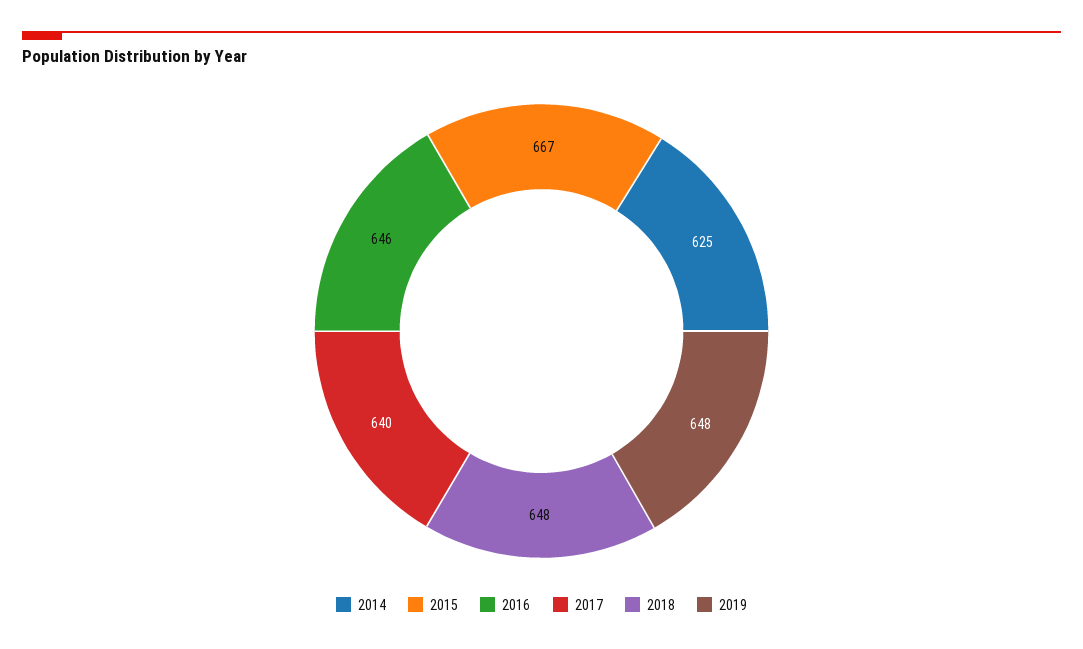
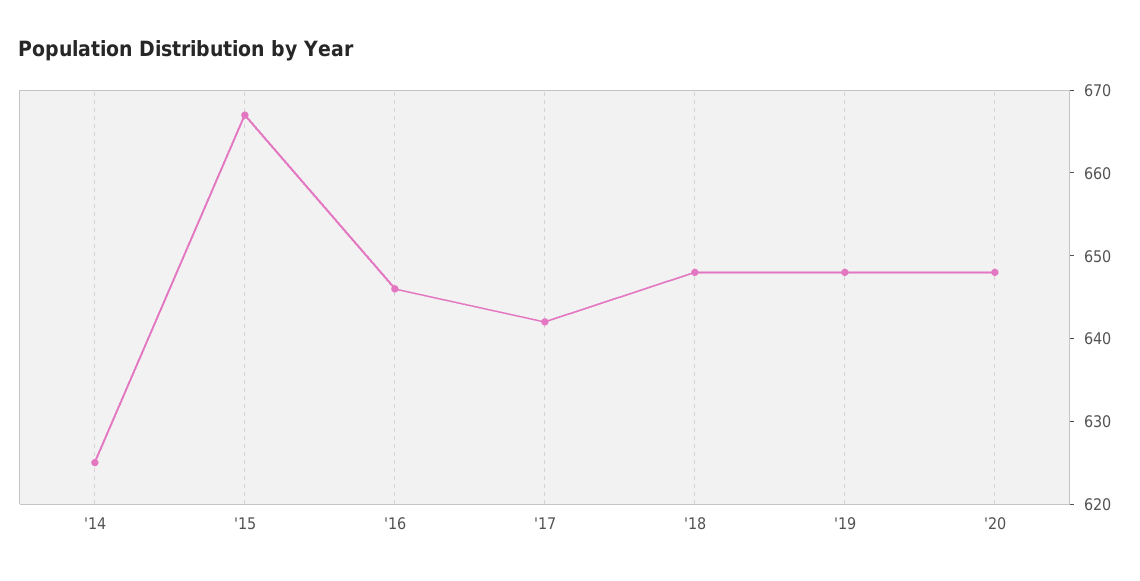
2017: 640 -> 642
'20: none -> 648

